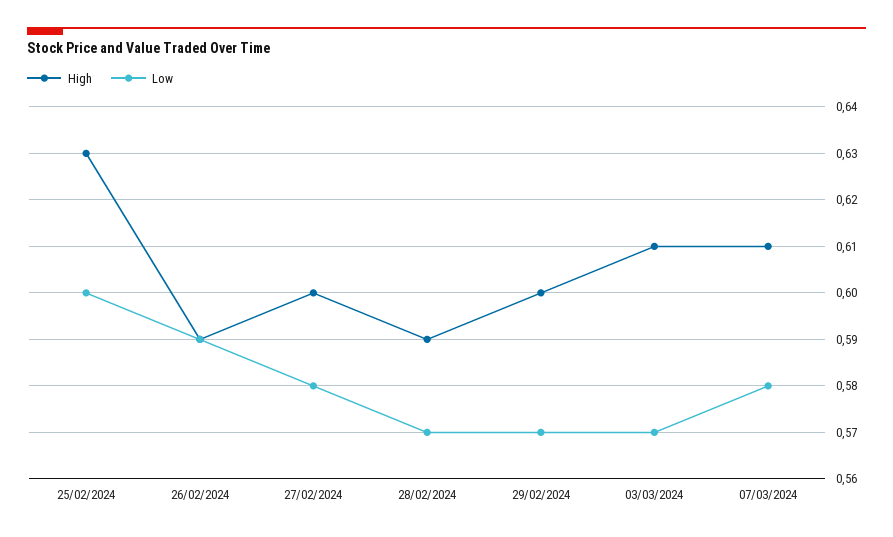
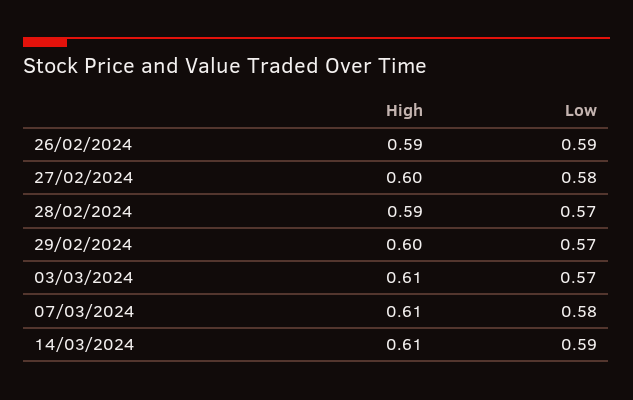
High, 25/02/2024: 0.63 -> none
Low, 25/02/2024: 0.6 -> none
High, 14/03/2024: none -> 0.61
Low, 14/03/2024: none -> 0.59

